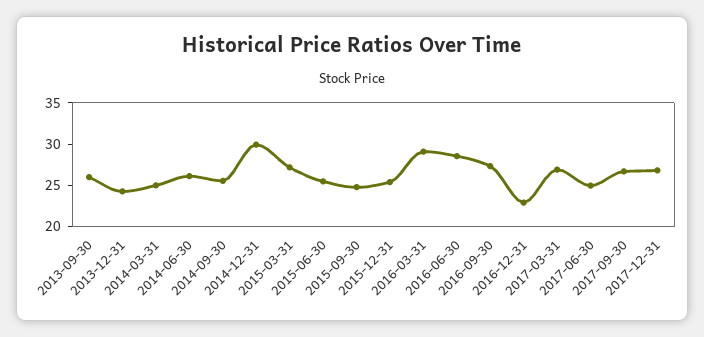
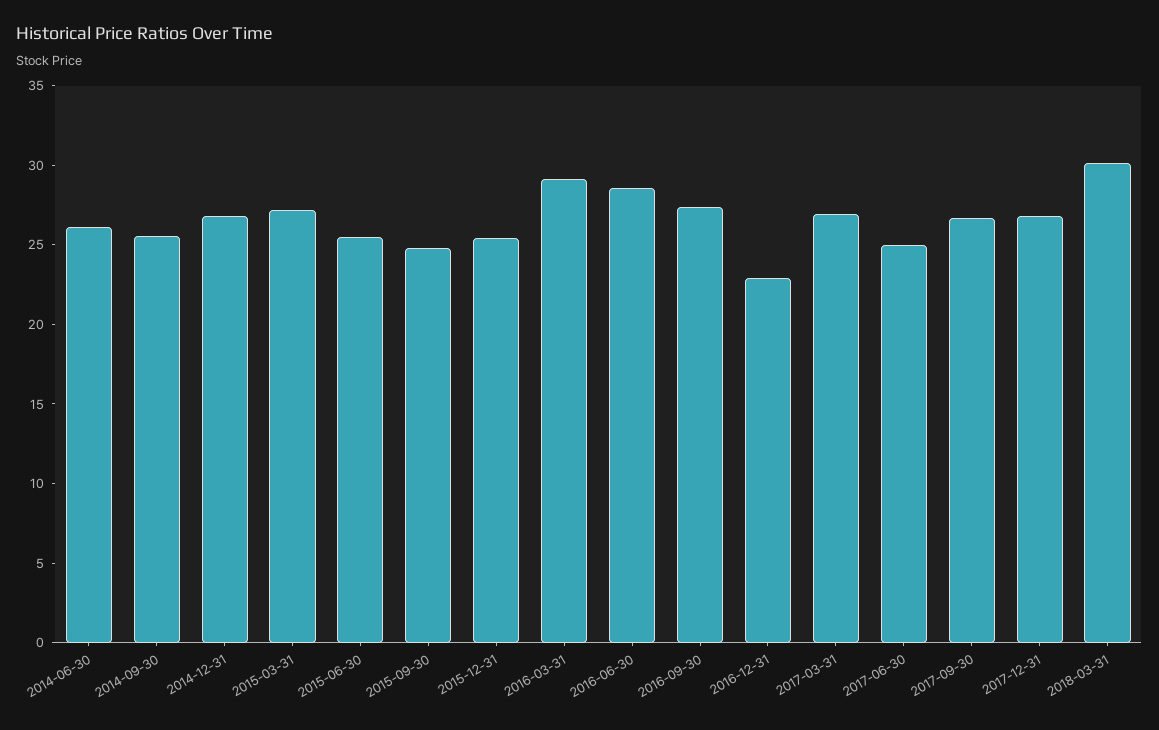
2013-09-30: 26 -> none
2013-12-31: 24 -> none
2014-03-31: 25 -> none
2014-12-31: 30 -> 27
2018-03-31: none -> 30

